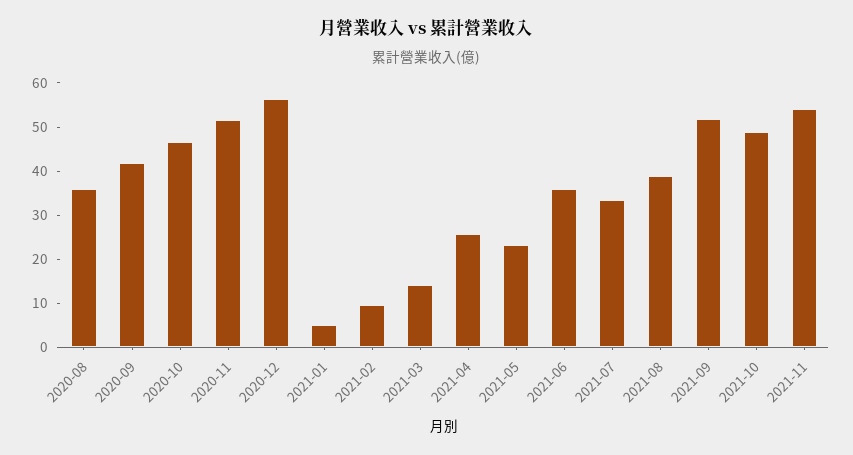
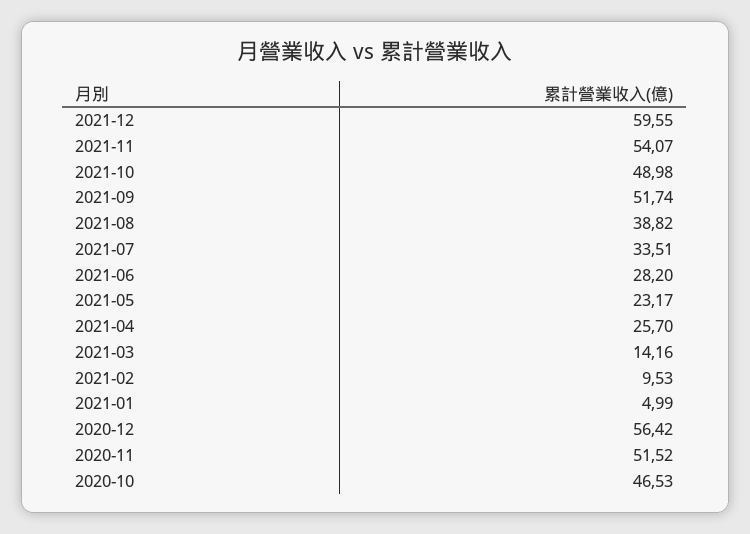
2020-08: 36 -> none
2020-09: 42 -> none
2021-06: 36 -> 28.2
2021-12: none -> 59.55

